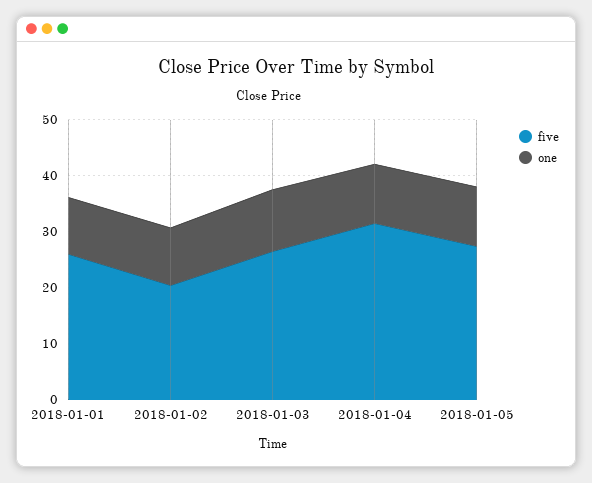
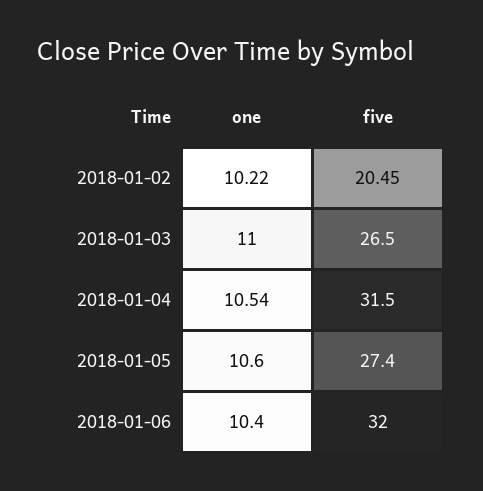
five, 2018-01-01: 26 -> none
one, 2018-01-01: 10 -> none
one, 2018-01-06: none -> 10.4
five, 2018-01-06: none -> 32

